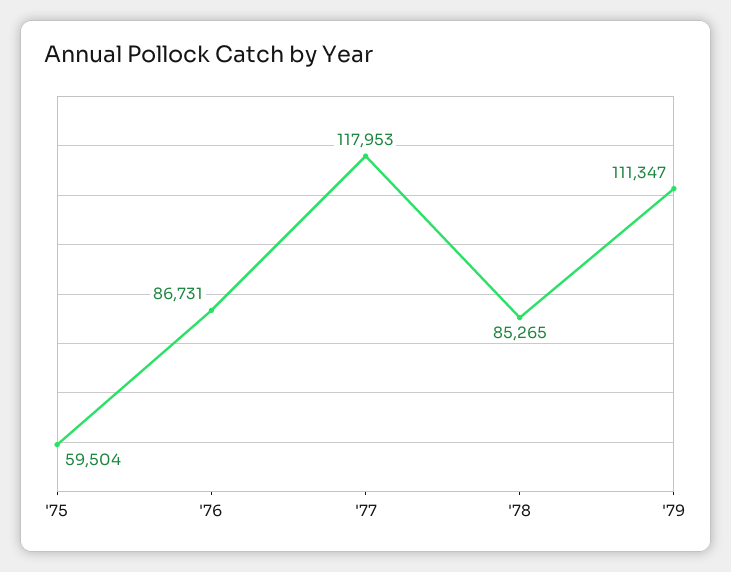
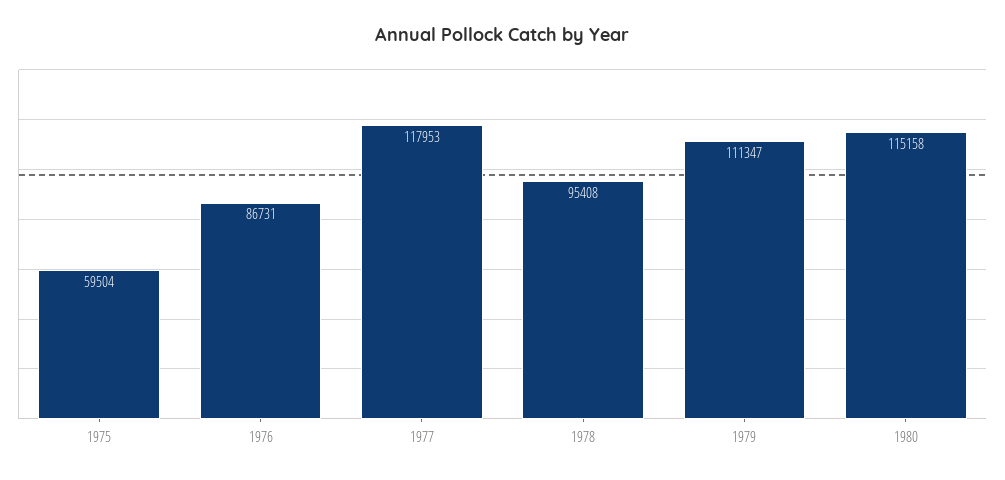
'78: 85265 -> 95408
1980: none -> 115158

